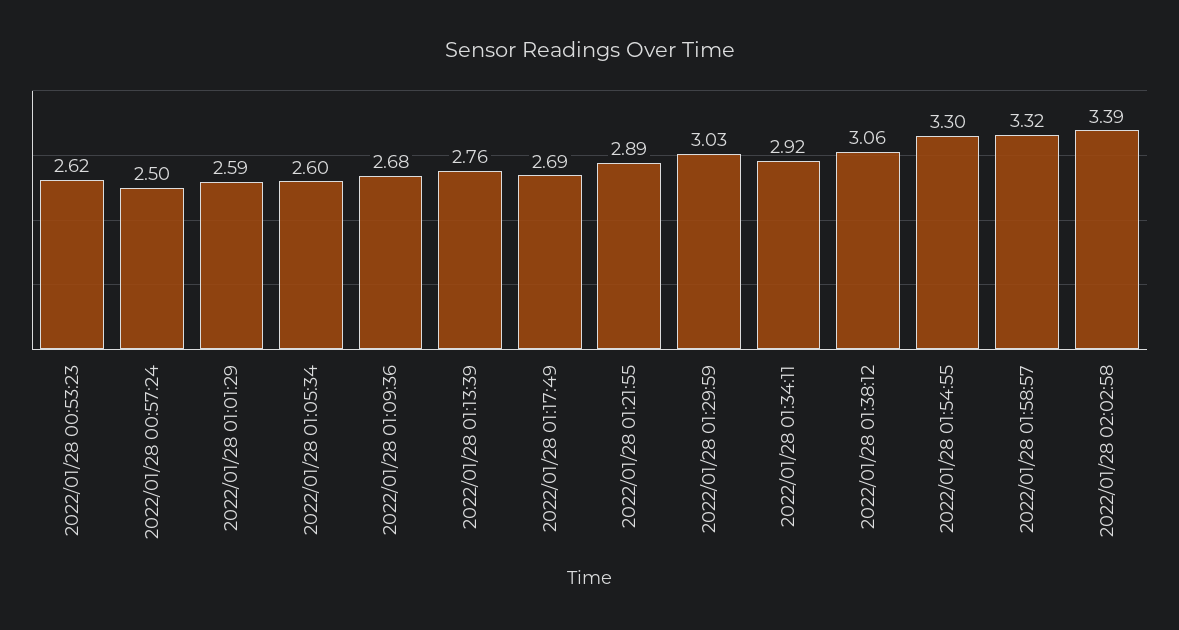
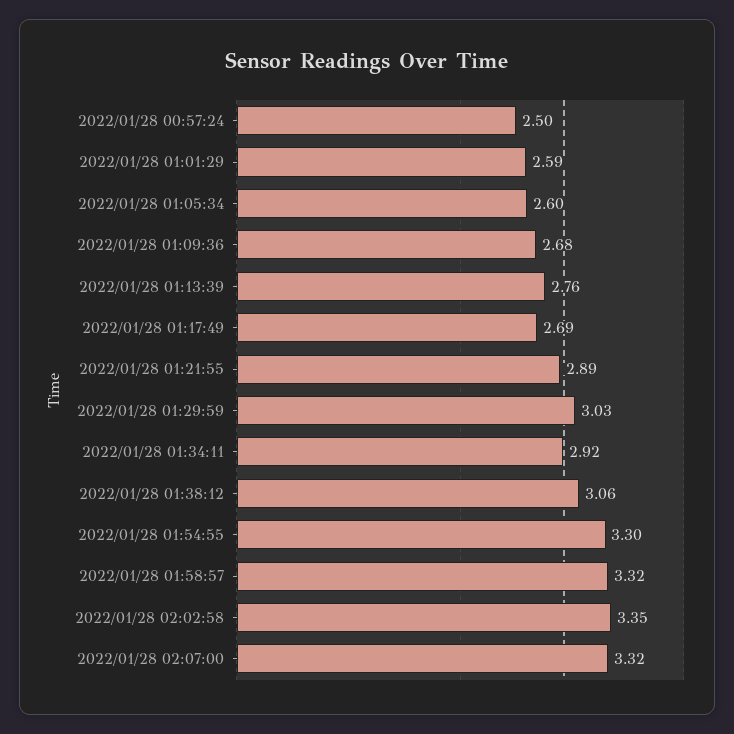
2022/01/28 00:53:23: 2.62 -> none
2022/01/28 02:02:58: 3.39 -> 3.35
2022/01/28 02:07:00: none -> 3.32

